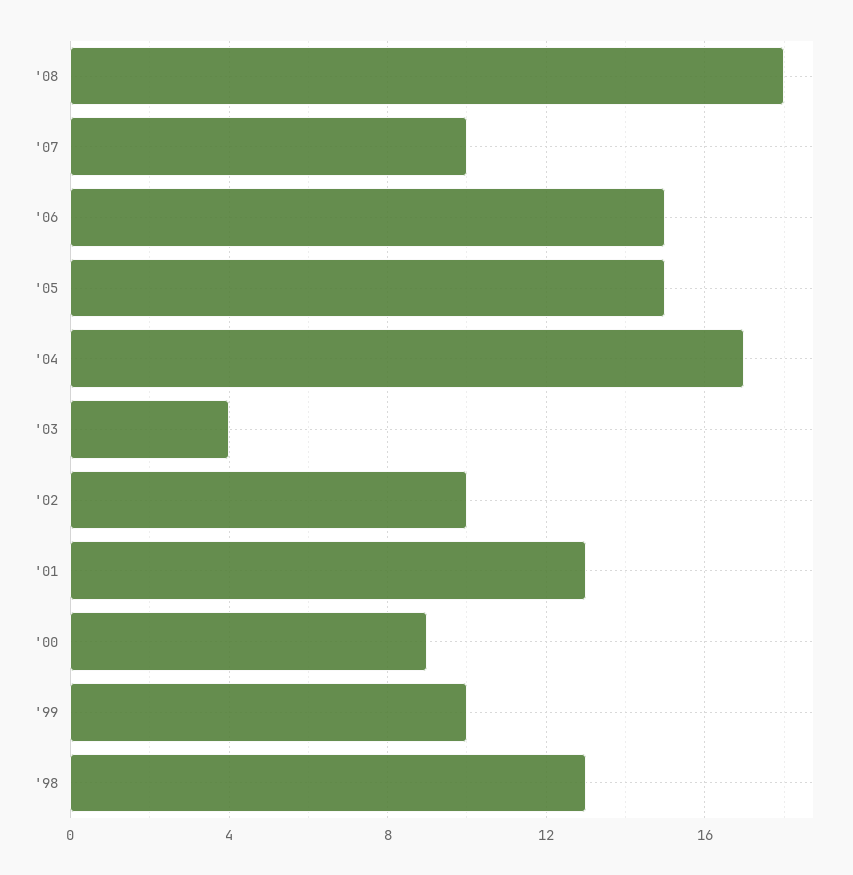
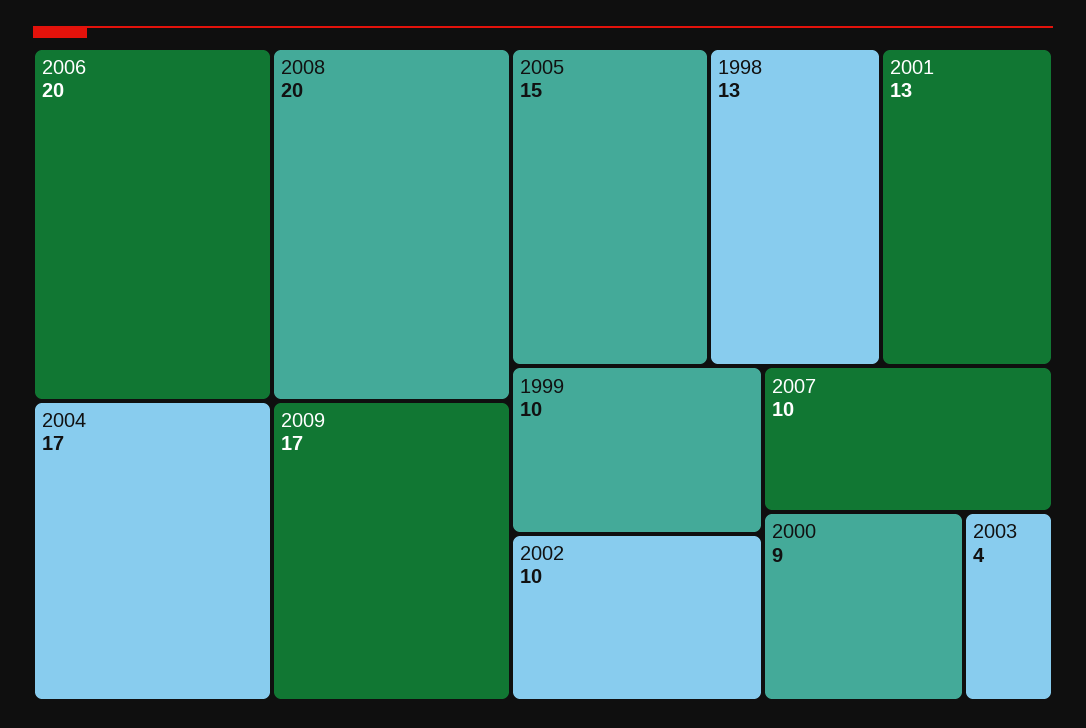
'08: 18 -> 20
'06: 15 -> 20
2009: none -> 17

